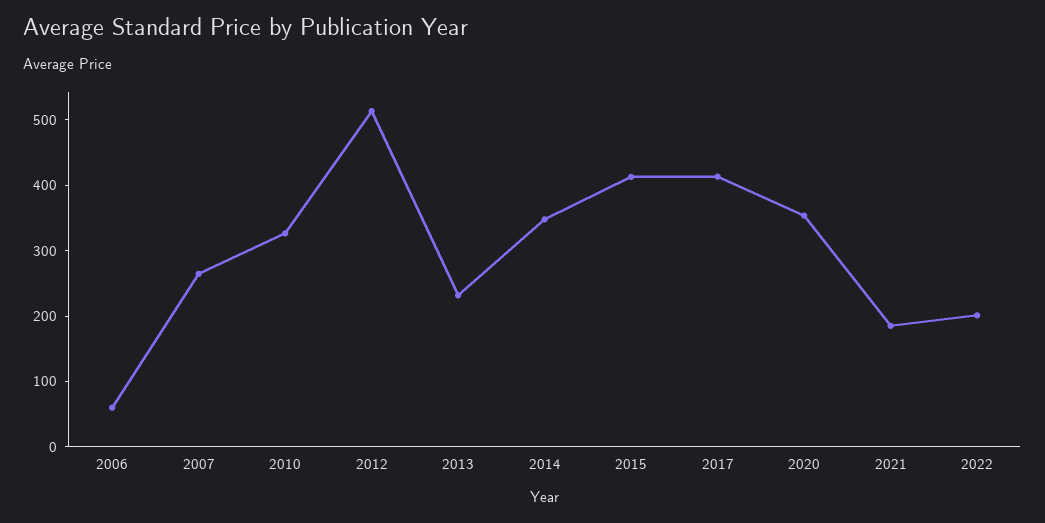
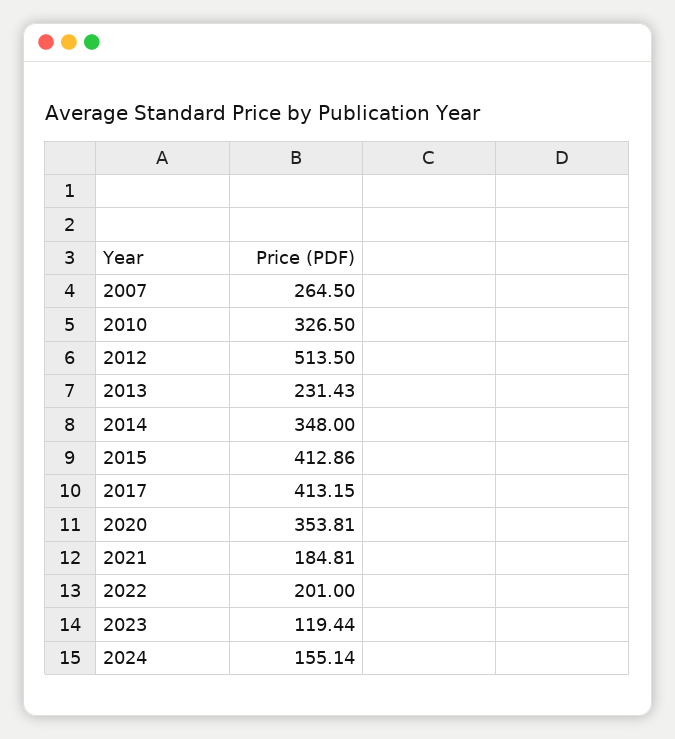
2006: 60 -> none
2023: none -> 119.44
2024: none -> 155.14

